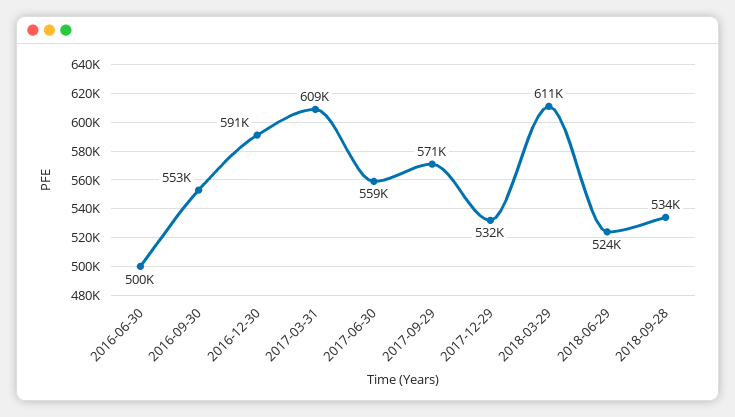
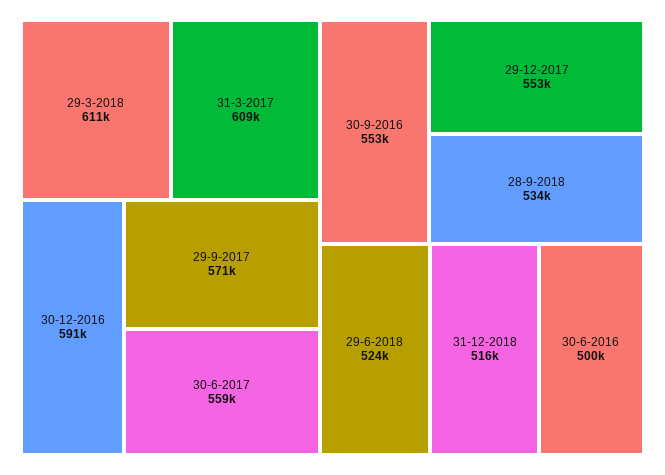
2017-12-29: 532000 -> 553000
31-12-2018: none -> 516000

